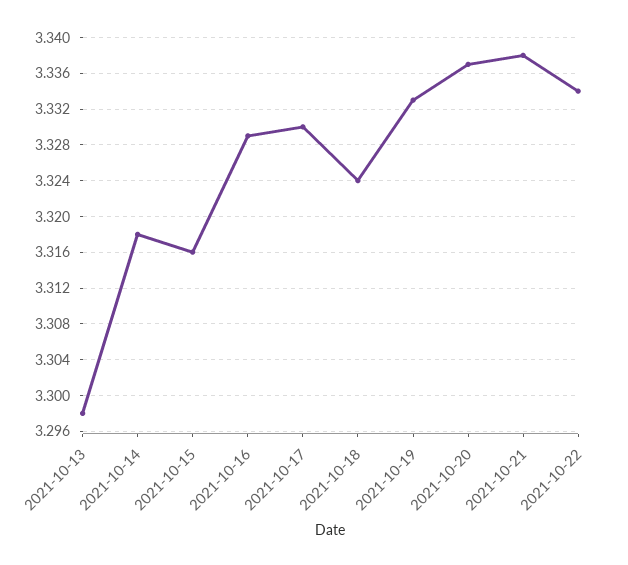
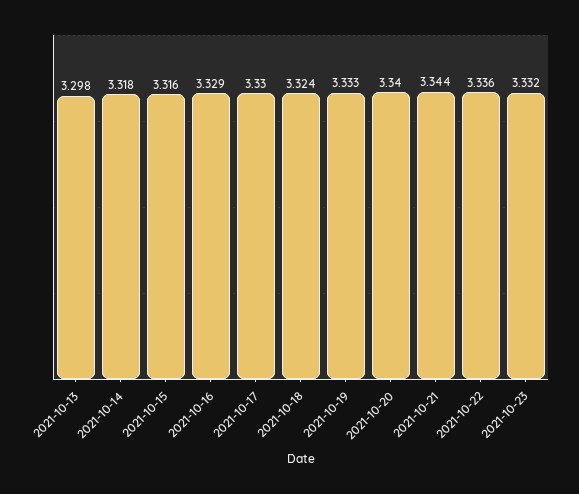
2021-10-20: 3.337 -> 3.34
2021-10-21: 3.338 -> 3.344
2021-10-22: 3.334 -> 3.336
2021-10-23: none -> 3.332

